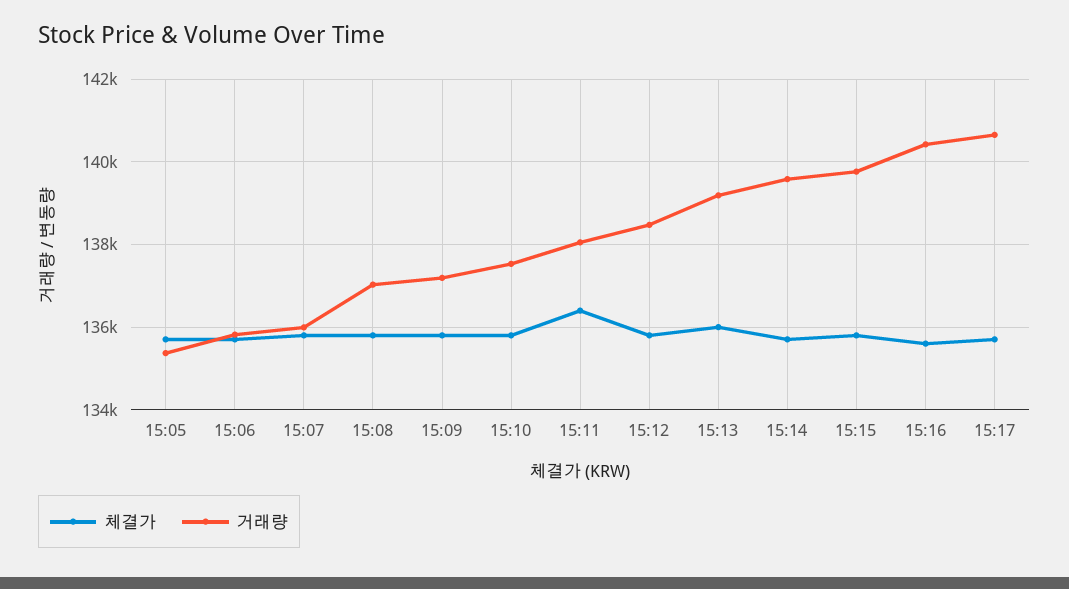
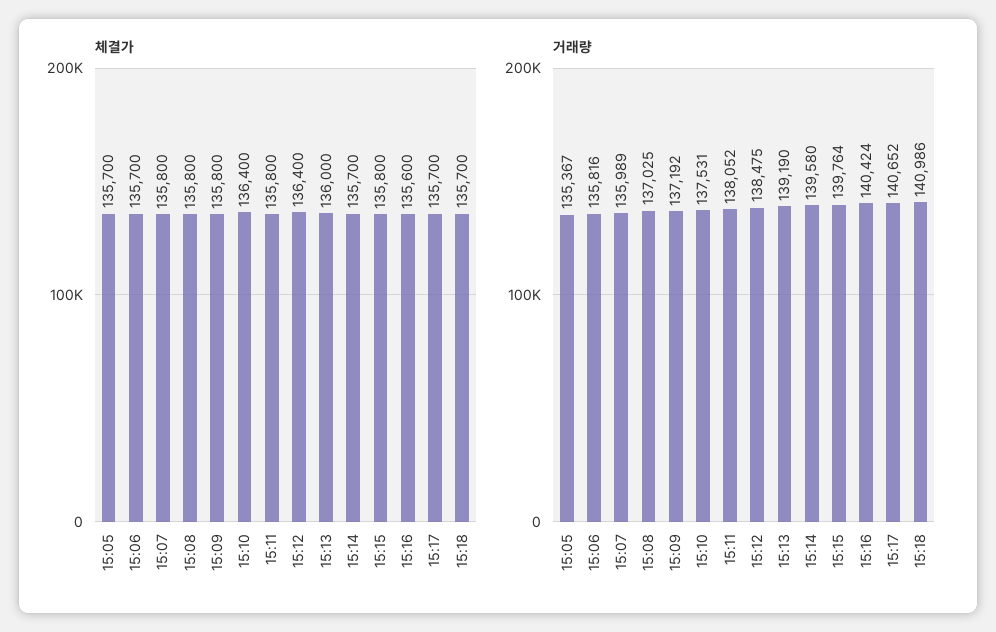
체결가, 15:10: 135800 -> 136400
체결가, 15:11: 136400 -> 135800
체결가, 15:12: 135800 -> 136400
체결가, 15:18: none -> 135700
거래량, 15:18: none -> 140986

